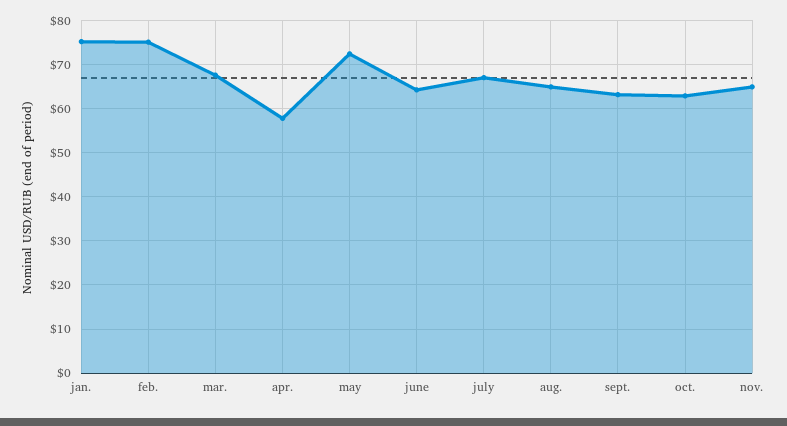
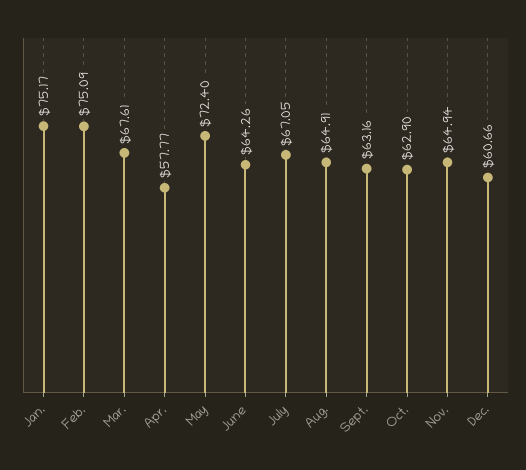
Dec.: none -> 60.66

